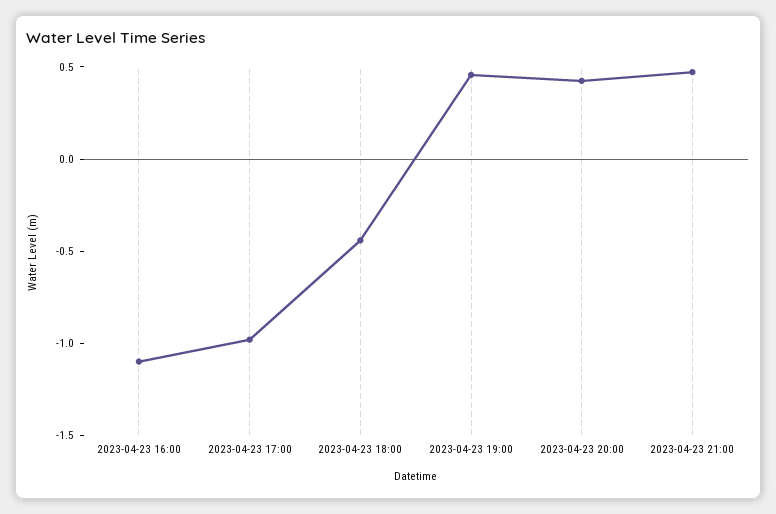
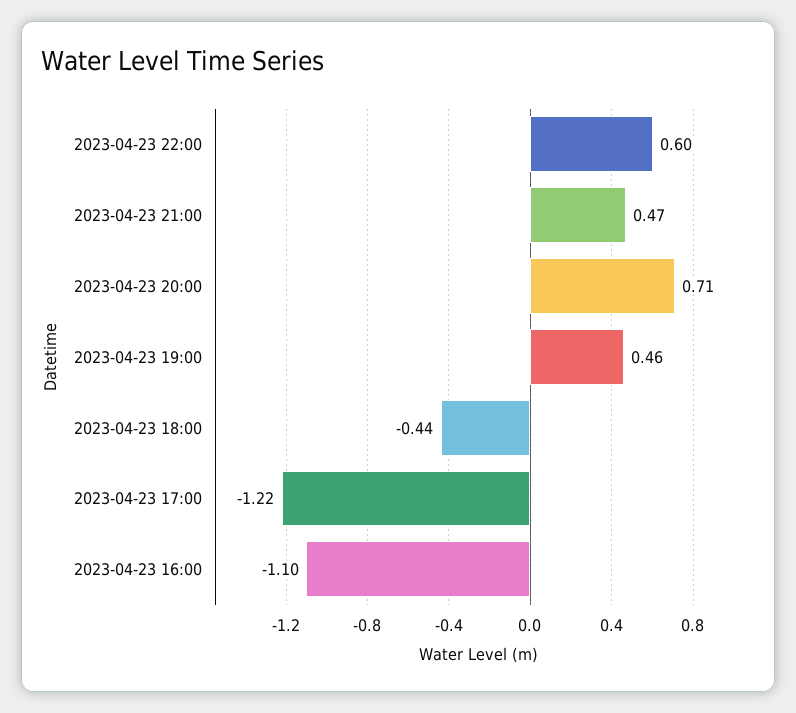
2023-04-23 17:00: -1 -> -1.22
2023-04-23 20:00: 0.4 -> 0.71
2023-04-23 22:00: none -> 0.6

